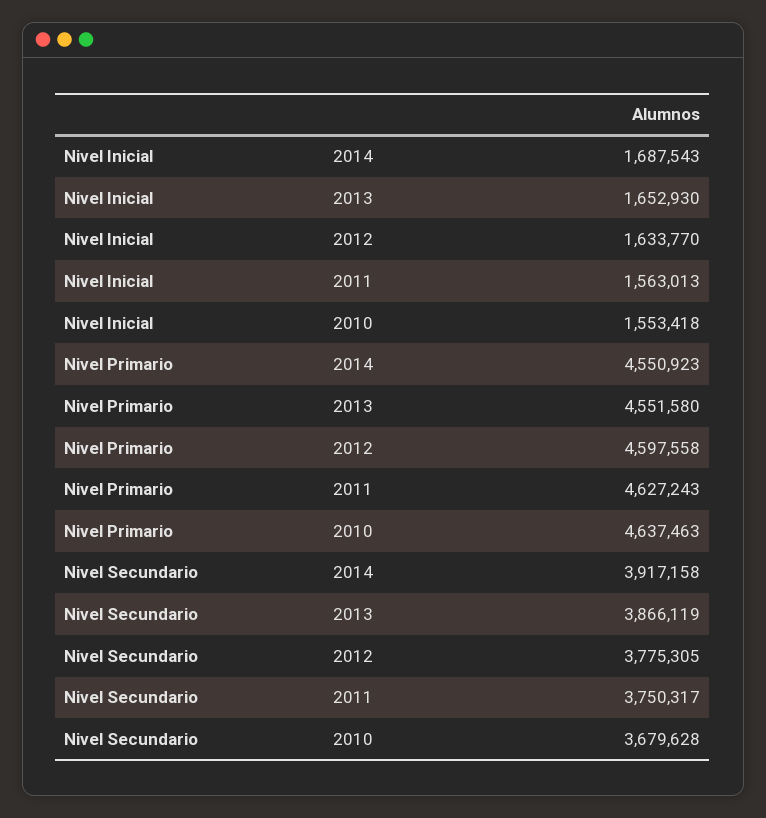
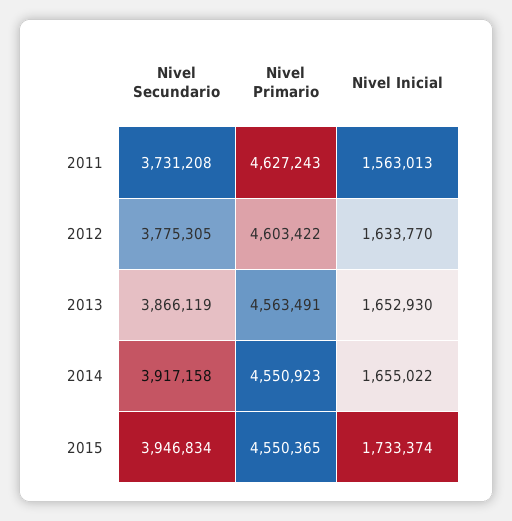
Nivel Inicial, 2014: 1687543 -> 1655022
Nivel Inicial, 2010: 1553418 -> none
Nivel Primario, 2013: 4551580 -> 4563491
Nivel Primario, 2012: 4597558 -> 4603422
Nivel Primario, 2010: 4637463 -> none
Nivel Secundario, 2011: 3750317 -> 3731208
Nivel Secundario, 2010: 3679628 -> none
Nivel Secundario, 2015: none -> 3946834
Nivel Primario, 2015: none -> 4550365
Nivel Inicial, 2015: none -> 1733374

